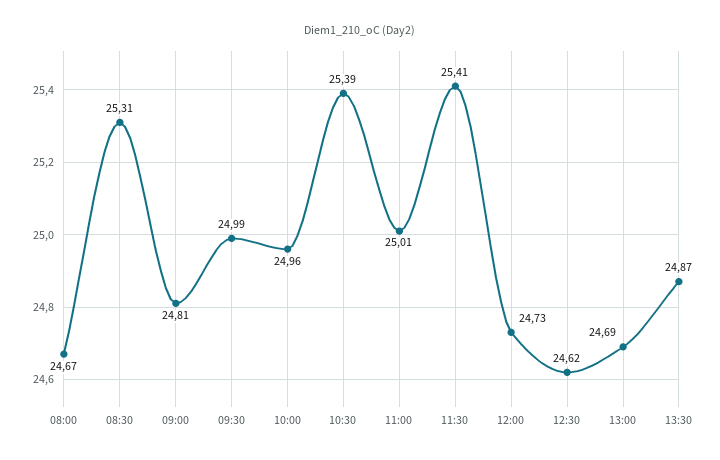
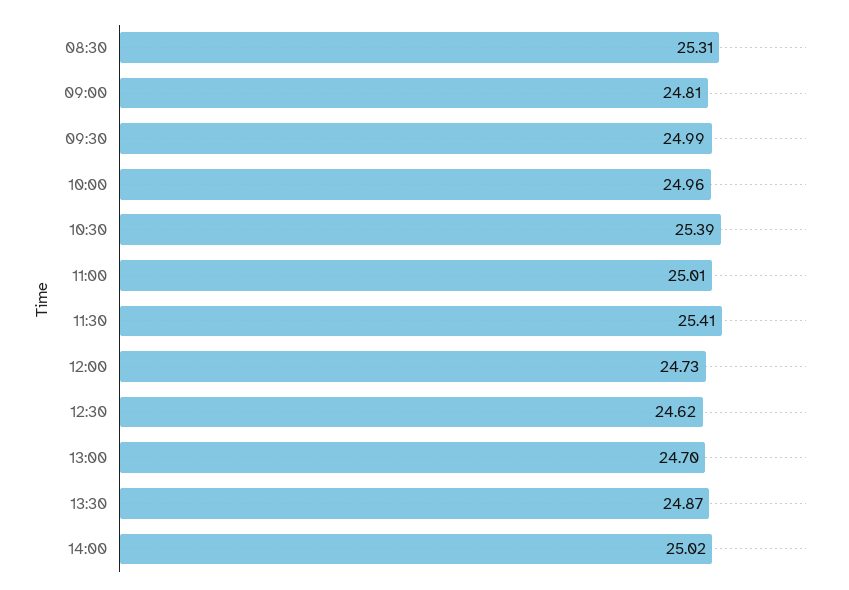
08:00: 24.67 -> none
13:00: 24.69 -> 24.7
14:00: none -> 25.02

